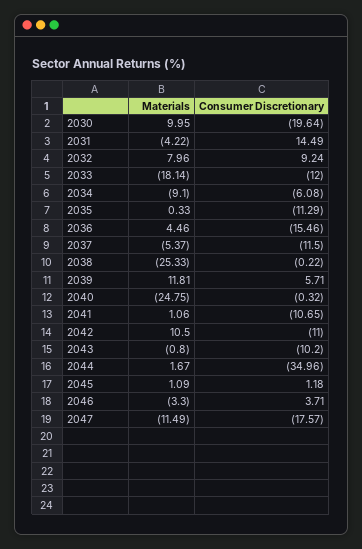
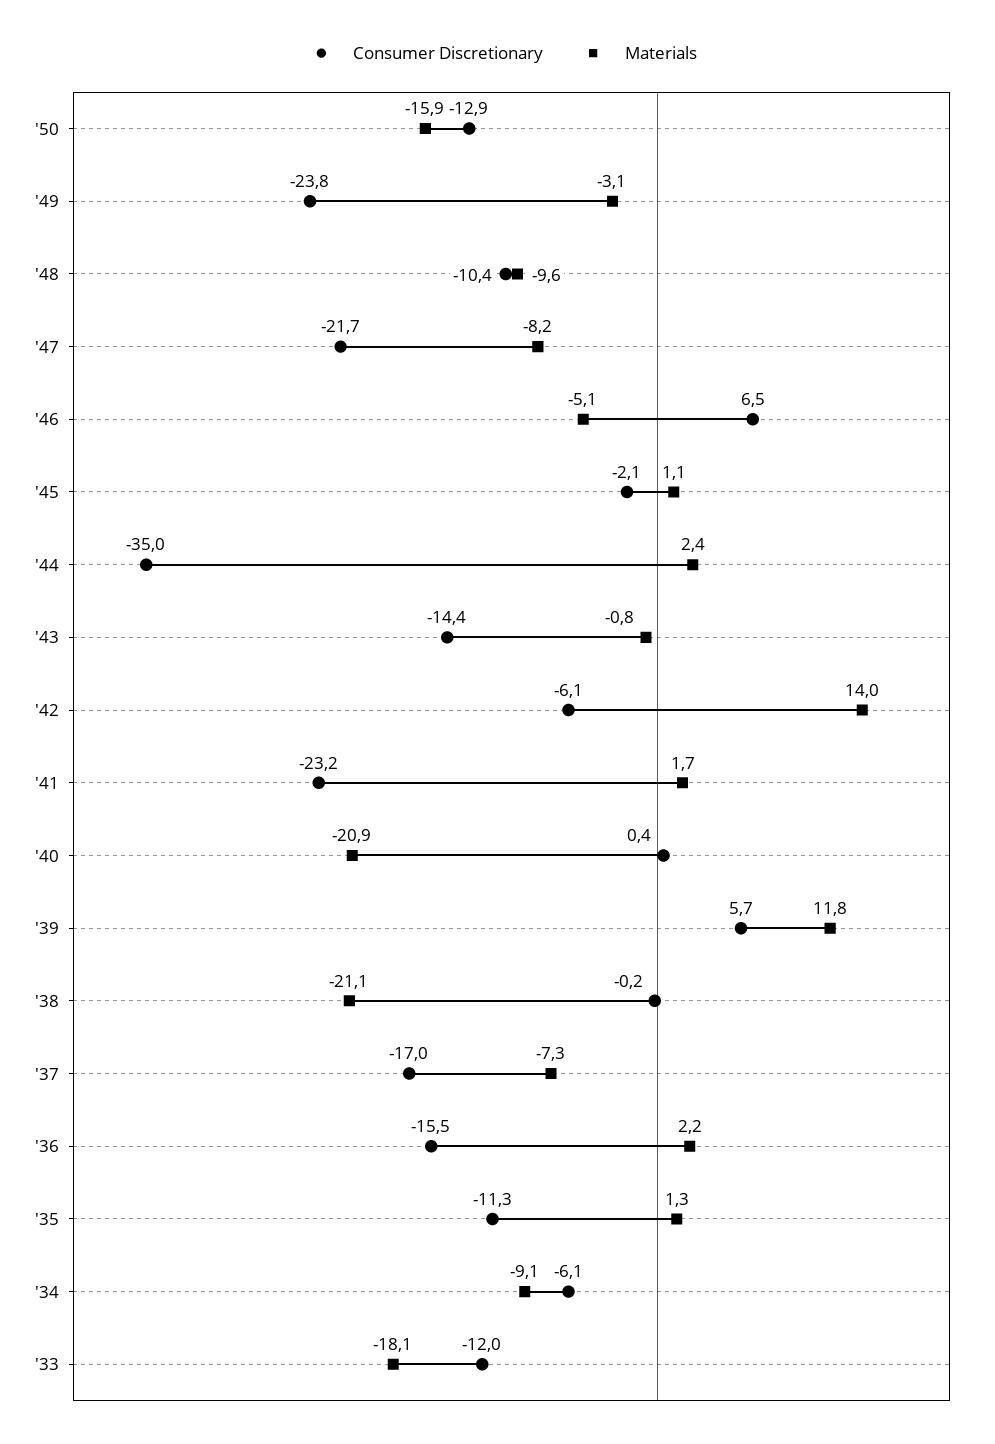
Materials, 2030: 9.95 -> none
Consumer Discretionary, 2030: -19.64 -> none
Materials, 2031: -4.22 -> none
Consumer Discretionary, 2031: 14.49 -> none
Materials, 2032: 7.96 -> none
Consumer Discretionary, 2032: 9.24 -> none
Materials, 2035: 0.33 -> 1.3
Materials, 2036: 4.46 -> 2.2
Materials, 2037: -5.37 -> -7.3
Consumer Discretionary, 2037: -11.5 -> -17
Materials, 2038: -25.33 -> -21.1
Materials, 2040: -24.75 -> -20.9
Consumer Discretionary, 2040: -0.32 -> 0.4
Materials, 2041: 1.06 -> 1.7
Consumer Discretionary, 2041: -10.65 -> -23.2
Materials, 2042: 10.5 -> 14
Consumer Discretionary, 2042: -11 -> -6.1
Consumer Discretionary, 2043: -10.2 -> -14.4
Materials, 2044: 1.67 -> 2.4
Consumer Discretionary, 2045: 1.18 -> -2.1
Materials, 2046: -3.3 -> -5.1
Consumer Discretionary, 2046: 3.71 -> 6.5
Materials, 2047: -11.49 -> -8.2
Consumer Discretionary, 2047: -17.57 -> -21.7
Consumer Discretionary, '50: none -> -12.9
Materials, '50: none -> -15.9
Consumer Discretionary, '49: none -> -23.8
Materials, '49: none -> -3.1
Consumer Discretionary, '48: none -> -10.4
Materials, '48: none -> -9.6

